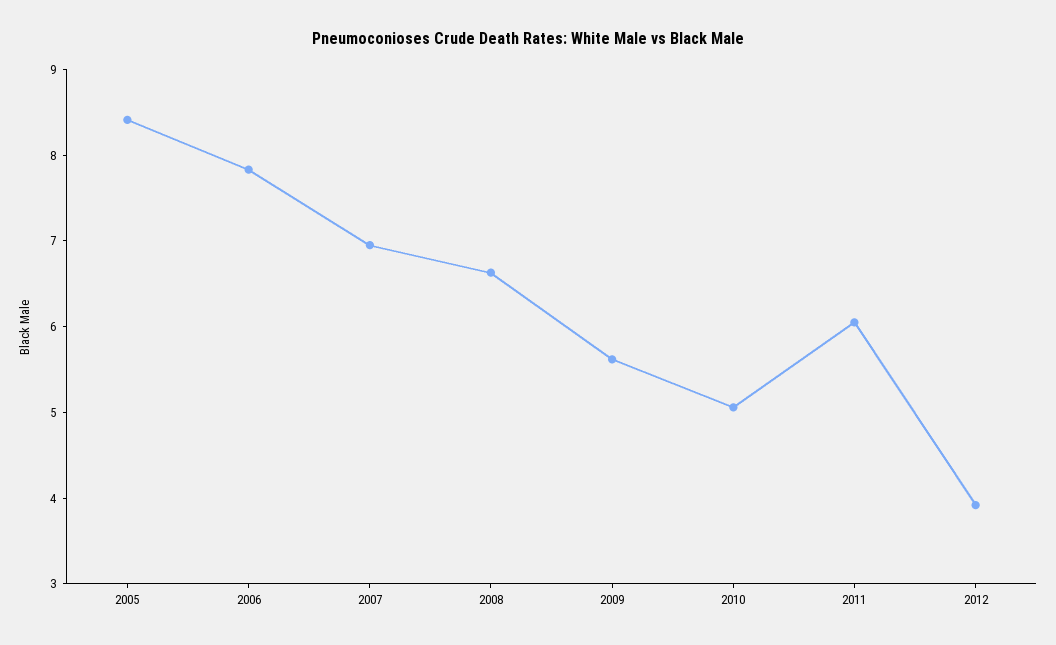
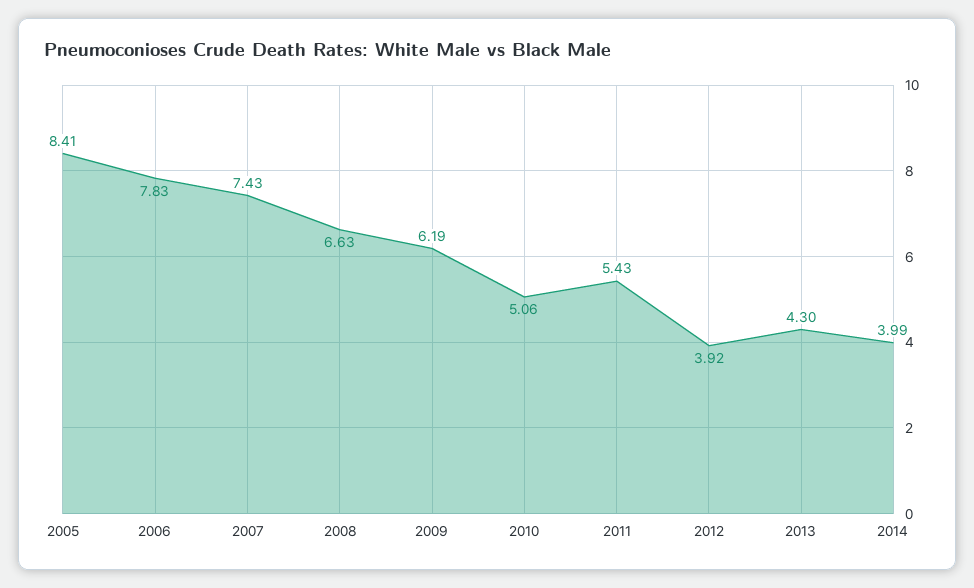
2007: 7 -> 7.43
2009: 5.6 -> 6.19
2011: 6 -> 5.43
2013: none -> 4.3
2014: none -> 3.99

